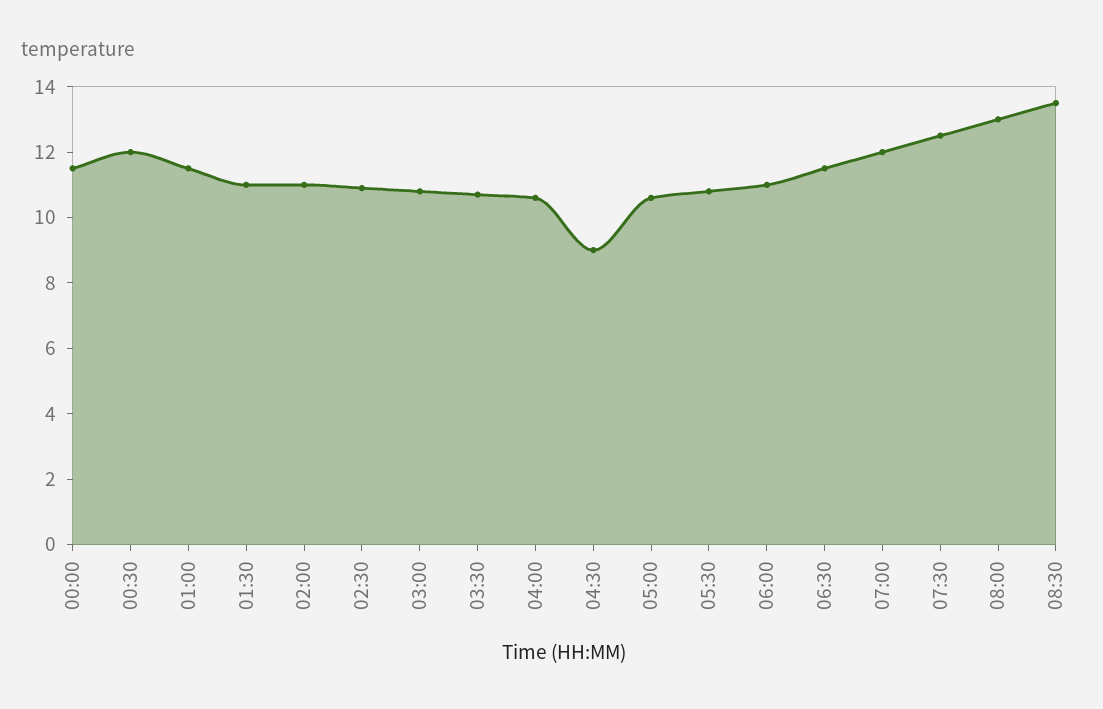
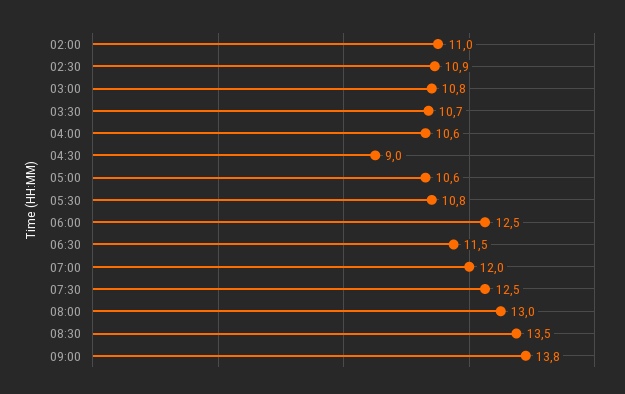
00:00: 11.5 -> none
00:30: 12 -> none
01:00: 11.5 -> none
01:30: 11 -> none
06:00: 11 -> 12.5
09:00: none -> 13.8

